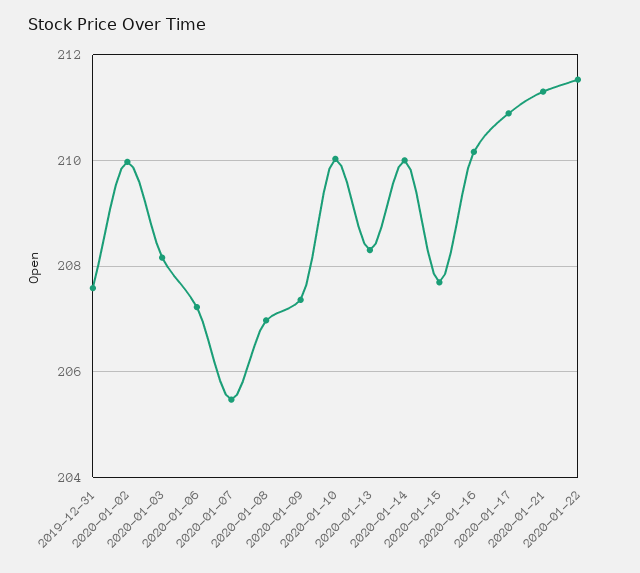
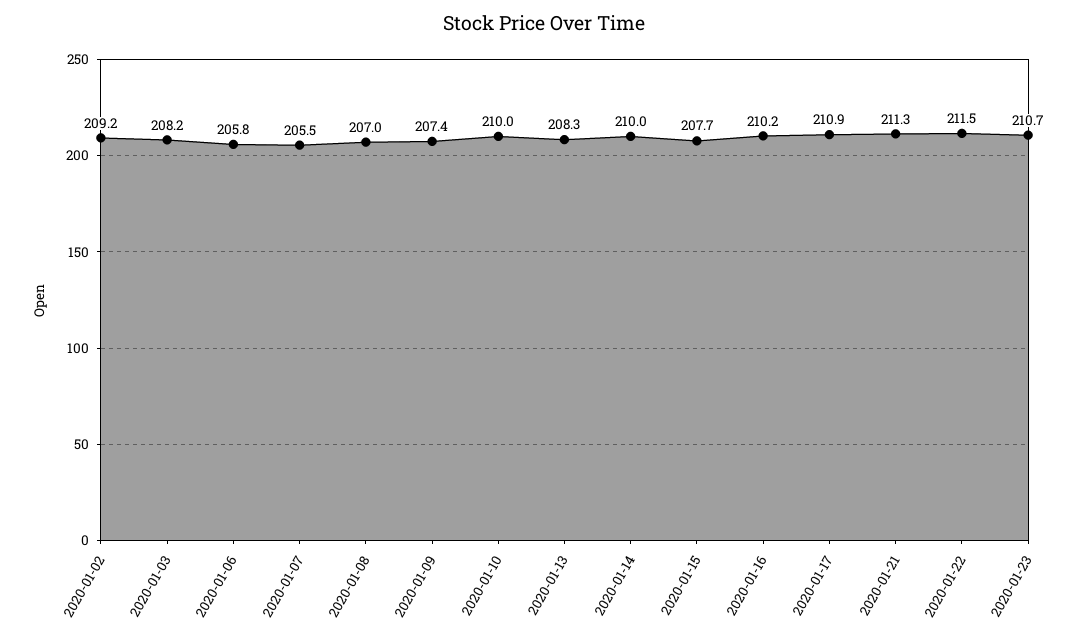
2019-12-31: 207.6 -> none
2020-01-02: 210 -> 209.2
2020-01-06: 207.2 -> 205.8
2020-01-23: none -> 210.7

